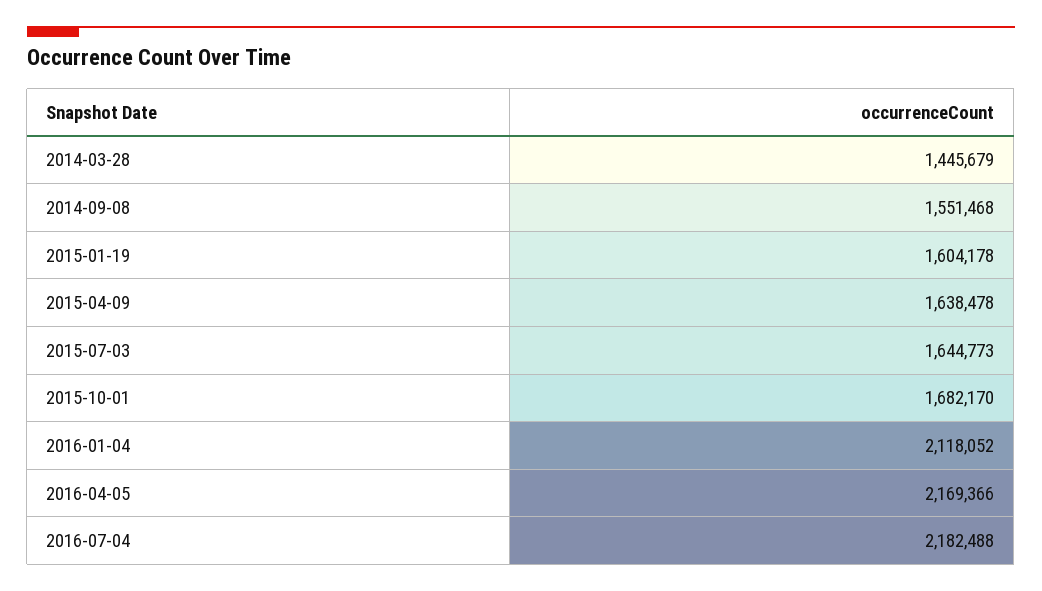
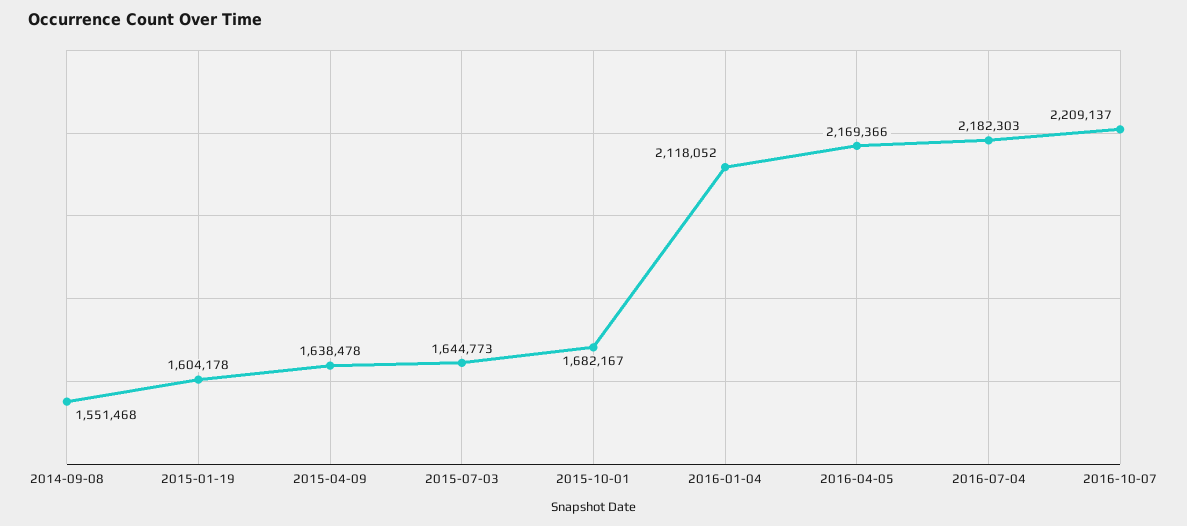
2014-03-28: 1445679 -> none
2015-10-01: 1682170 -> 1682167
2016-07-04: 2182488 -> 2182303
2016-10-07: none -> 2209137

